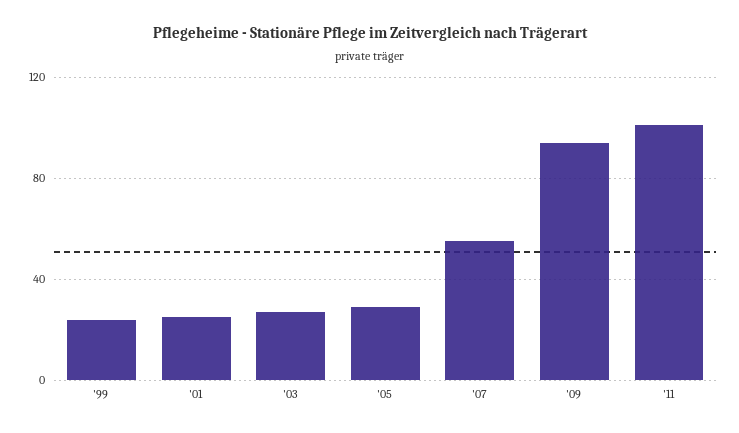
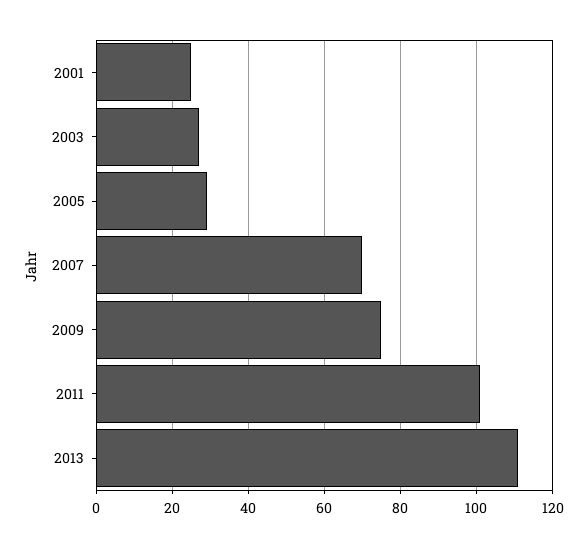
'99: 25 -> none
'07: 55 -> 70
'09: 95 -> 75
2013: none -> 110

